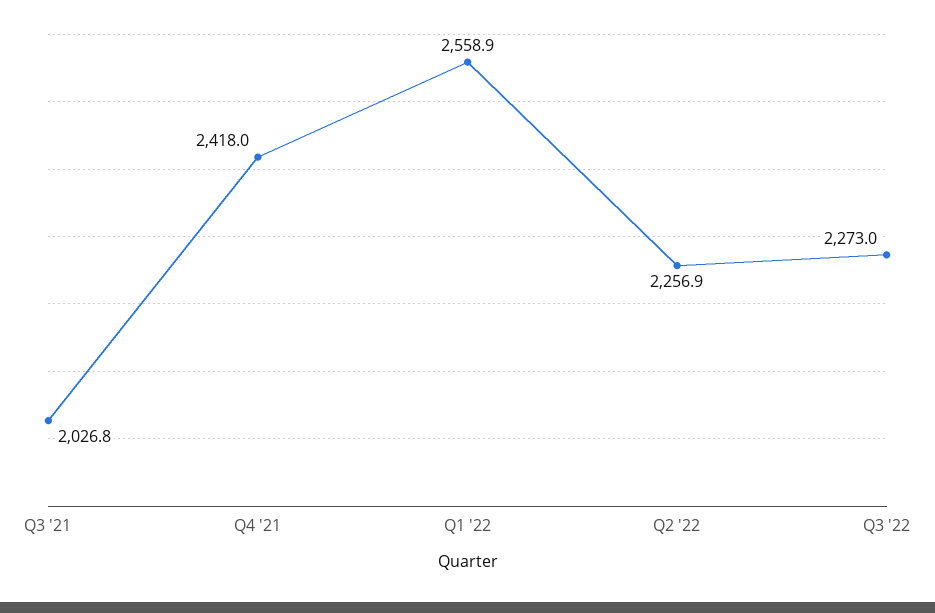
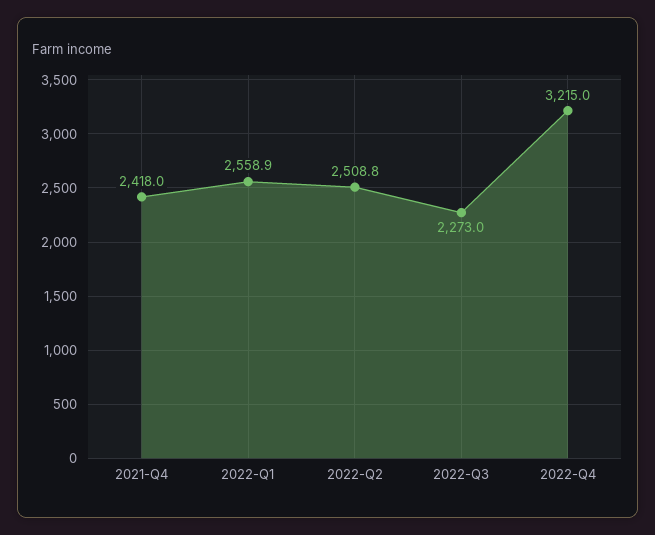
Q3 '21: 2026.8 -> none
Q2 '22: 2256.9 -> 2508.8
2022-Q4: none -> 3215

